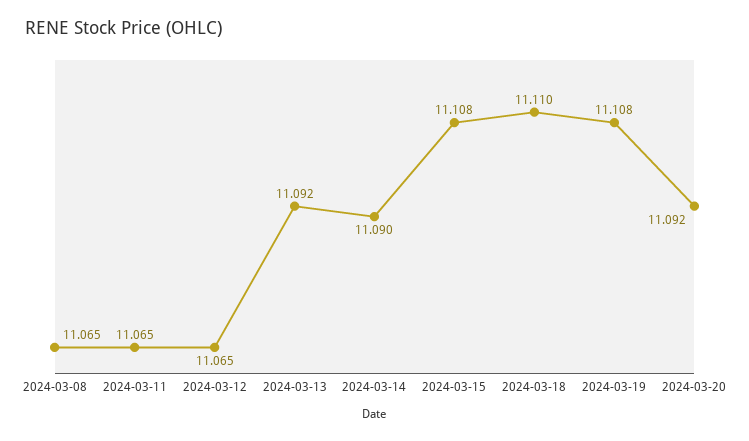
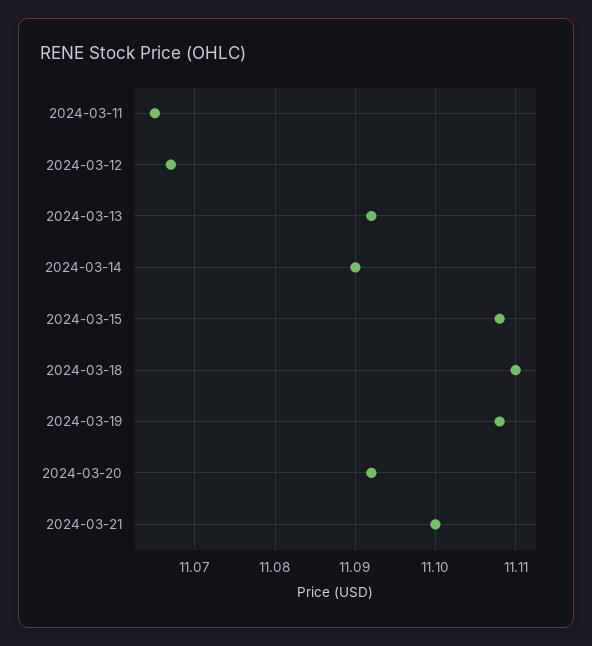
2024-03-08: 11.065 -> none
2024-03-12: 11.065 -> 11.067
2024-03-21: none -> 11.1

